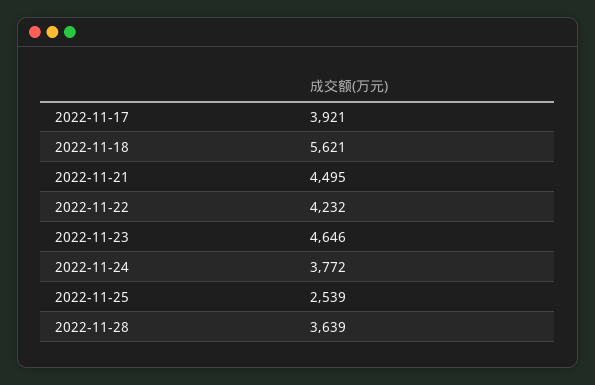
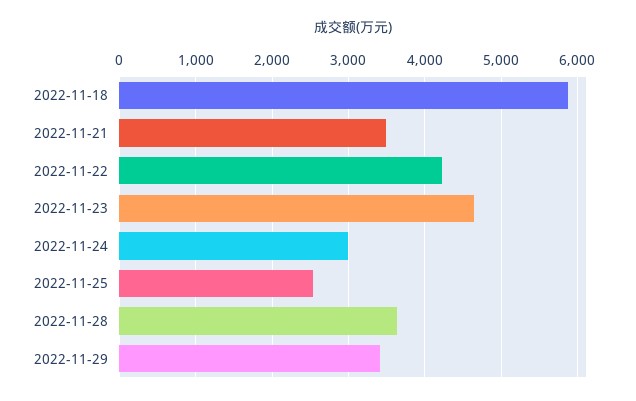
2022-11-17: 3921 -> none
2022-11-18: 5621 -> 5900
2022-11-21: 4495 -> 3500
2022-11-24: 3772 -> 3000
2022-11-29: none -> 3400

